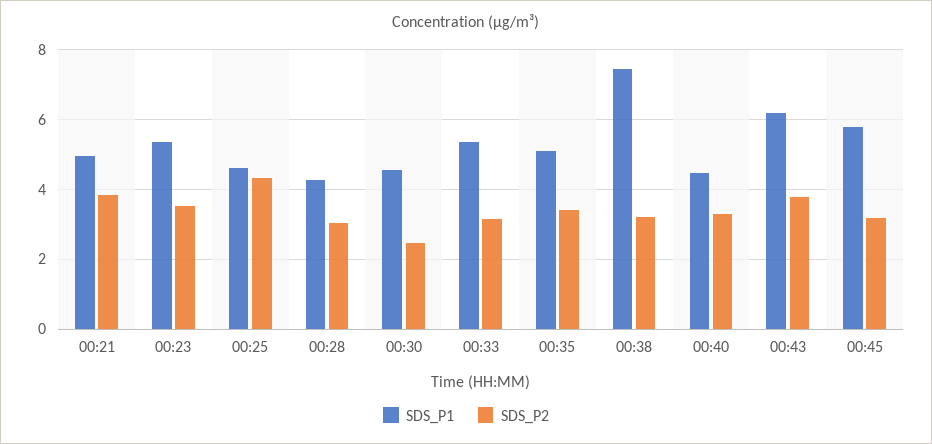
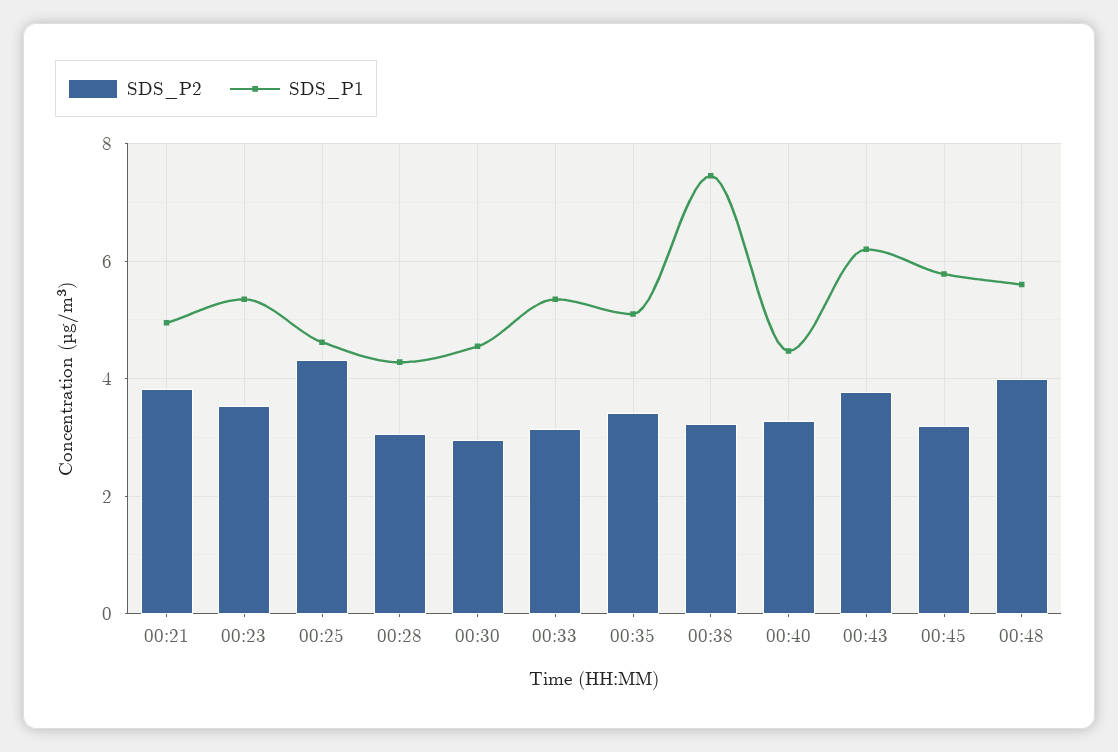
SDS_P2, 00:30: 2.4 -> 3
SDS_P2, 00:48: none -> 4
SDS_P1, 00:48: none -> 5.6

